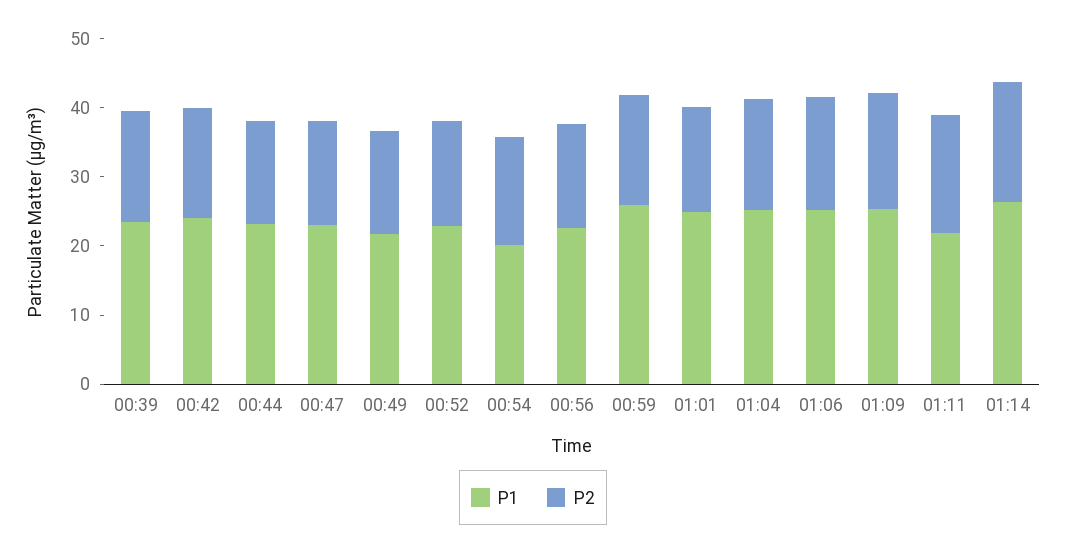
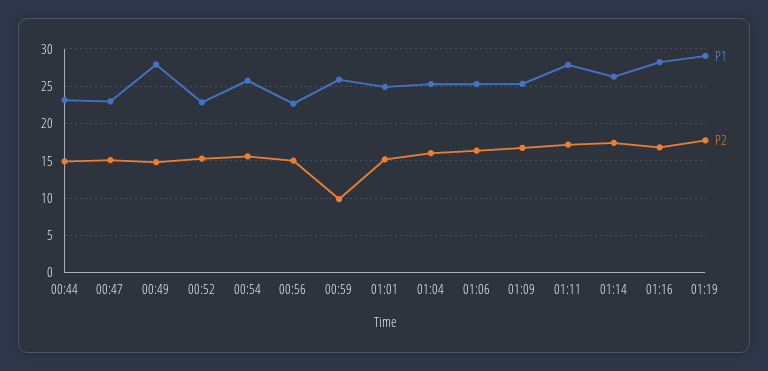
P1, 00:39: 24 -> none
P2, 00:39: 16 -> none
P1, 00:42: 24 -> none
P2, 00:42: 16 -> none
P1, 00:49: 22 -> 28
P1, 00:54: 20 -> 26
P2, 00:59: 16 -> 10
P1, 01:11: 22 -> 28
P1, 01:16: none -> 28
P2, 01:16: none -> 17
P1, 01:19: none -> 29
P2, 01:19: none -> 18

